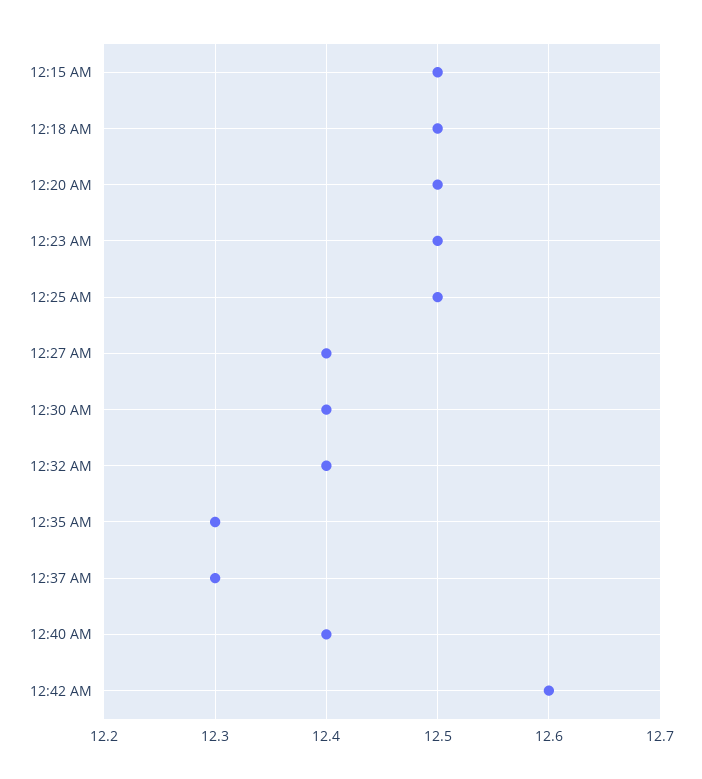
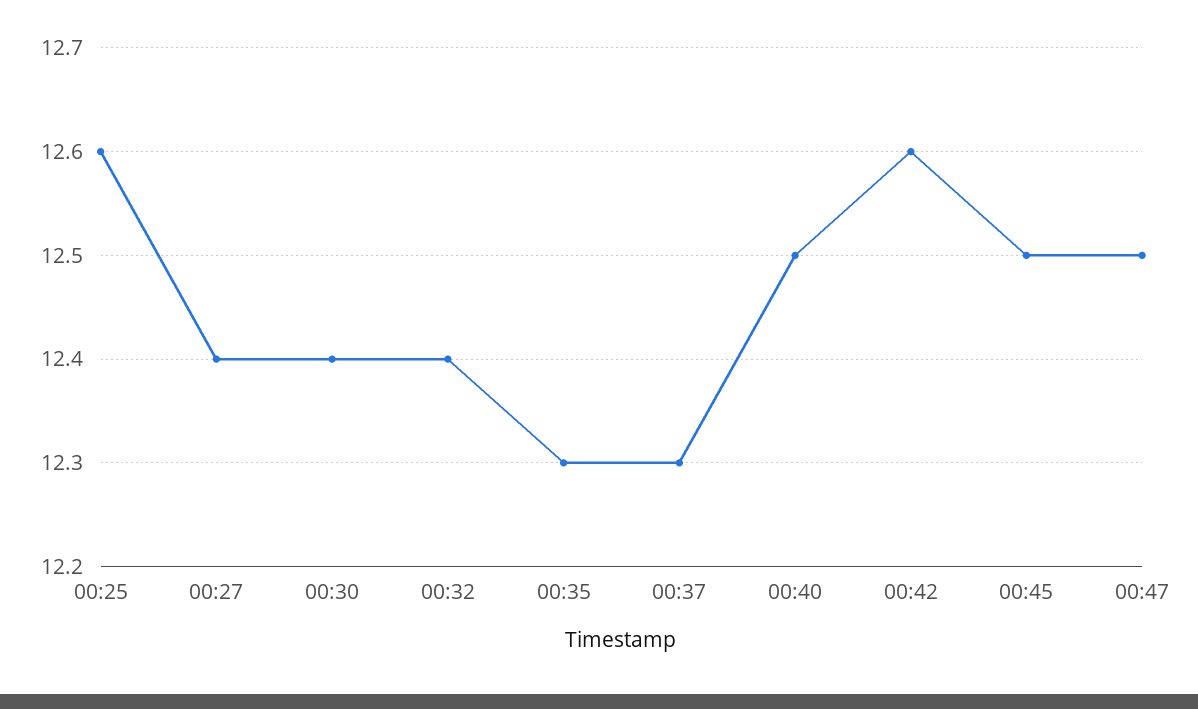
12:15 AM: 12.5 -> none
12:18 AM: 12.5 -> none
12:20 AM: 12.5 -> none
12:23 AM: 12.5 -> none
12:25 AM: 12.5 -> 12.6
12:40 AM: 12.4 -> 12.5
00:45: none -> 12.5
00:47: none -> 12.5

